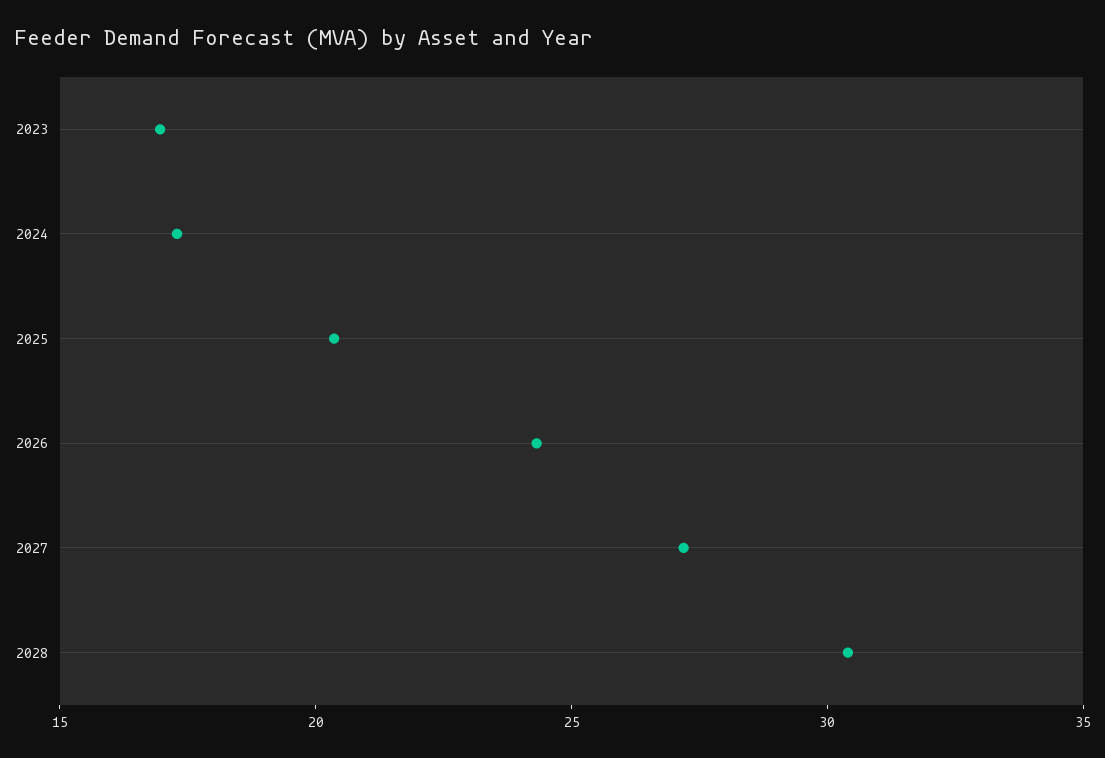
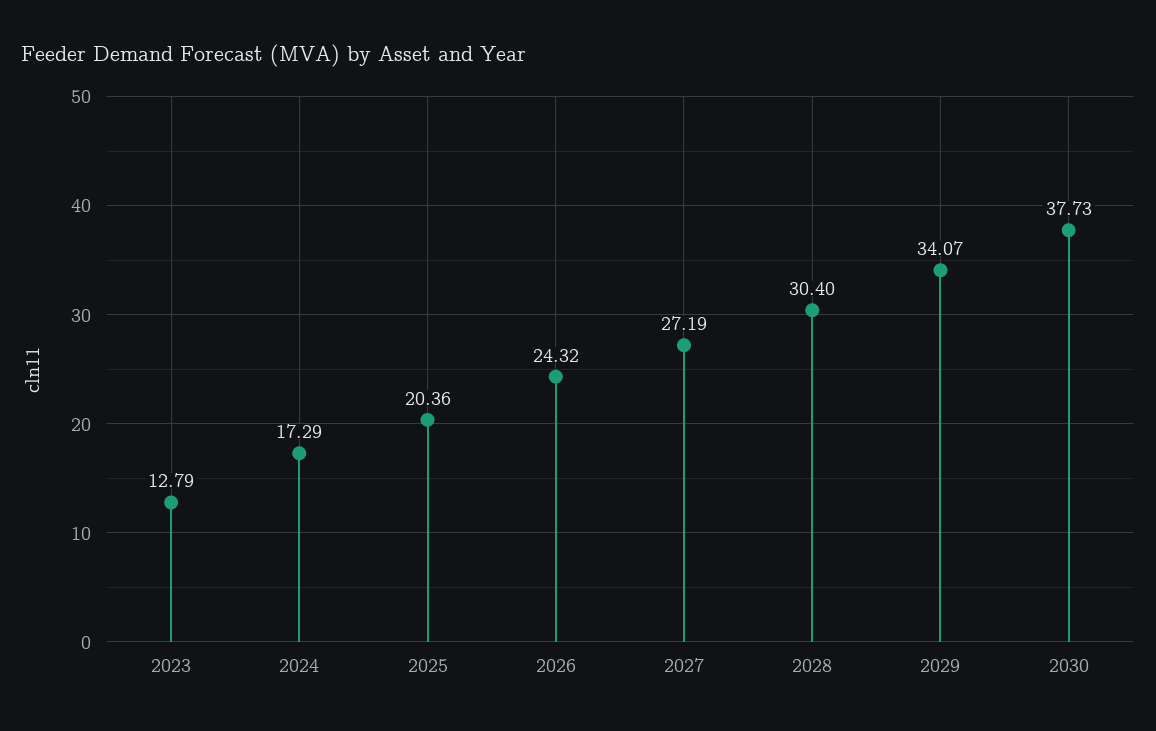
2023: 17 -> 12.79
2029: none -> 34.07
2030: none -> 37.73

